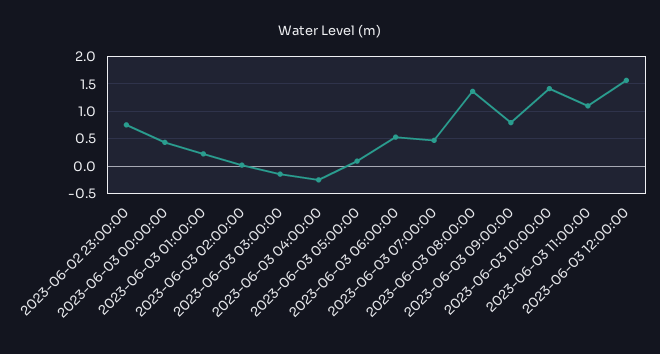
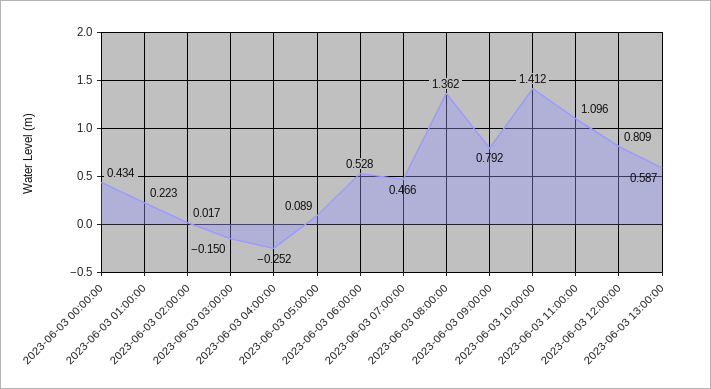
2023-06-02 23:00:00: 0.75 -> none
2023-06-03 12:00:00: 1.5 -> 0.809
2023-06-03 13:00:00: none -> 0.587

